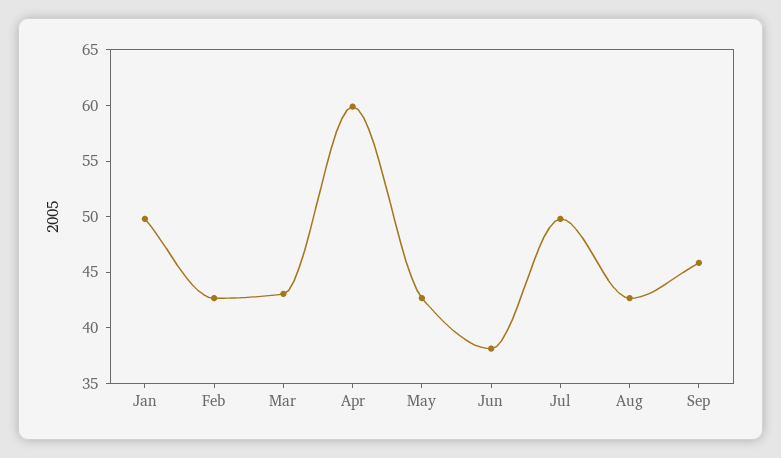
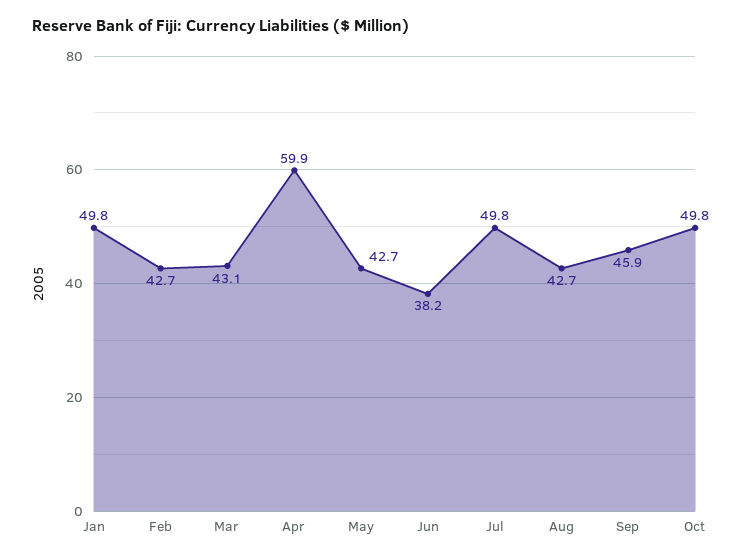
Oct: none -> 49.8

